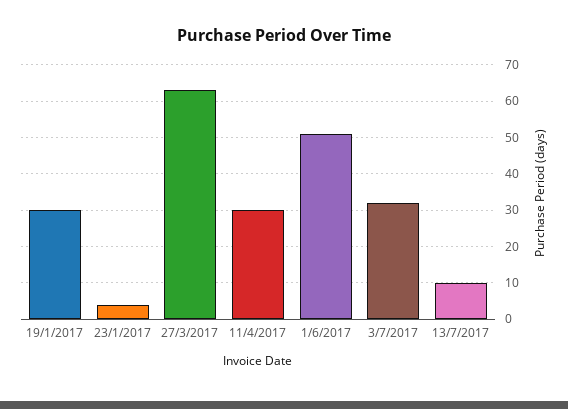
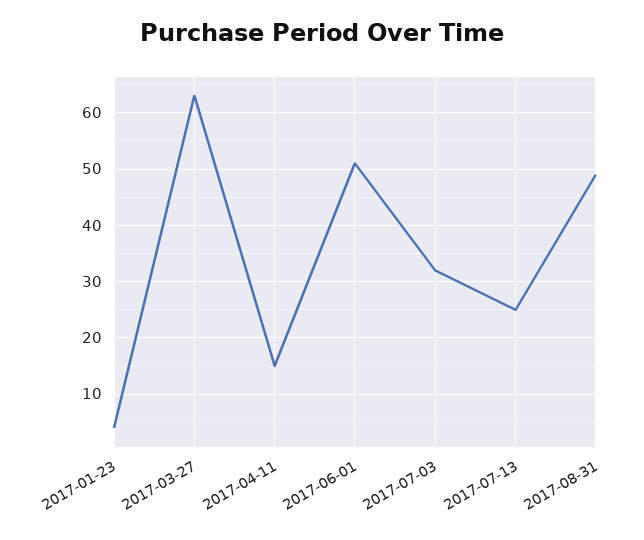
19/1/2017: 30 -> none
11/4/2017: 30 -> 15
13/7/2017: 10 -> 25
2017-08-31: none -> 50

